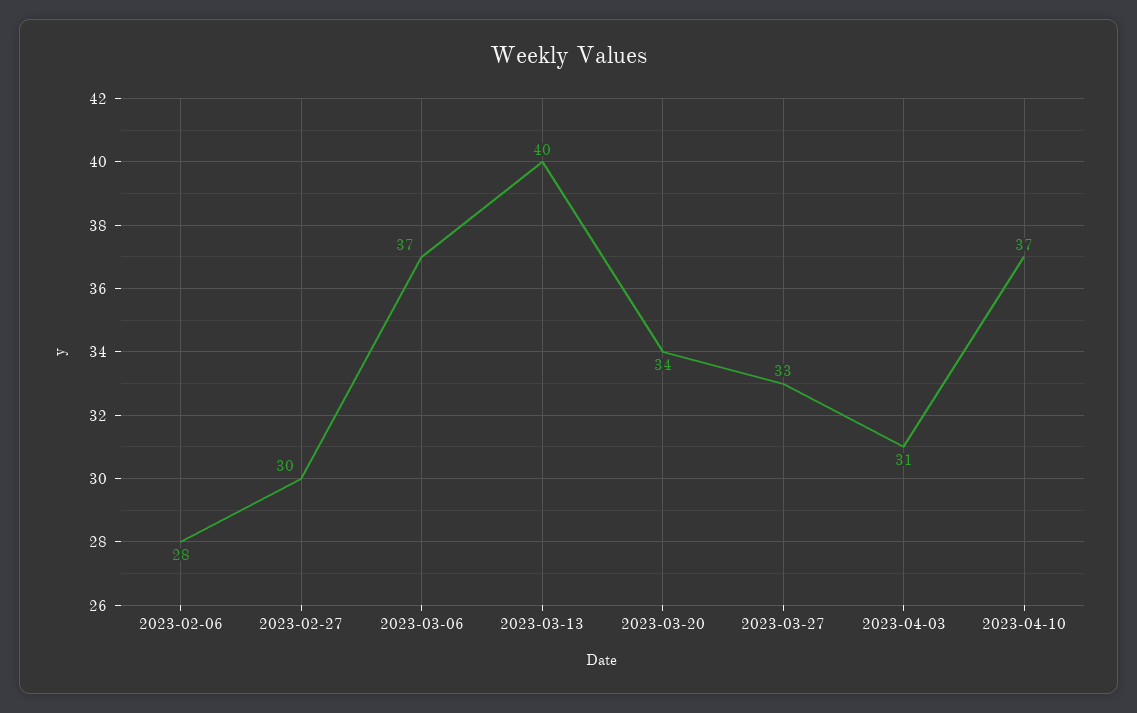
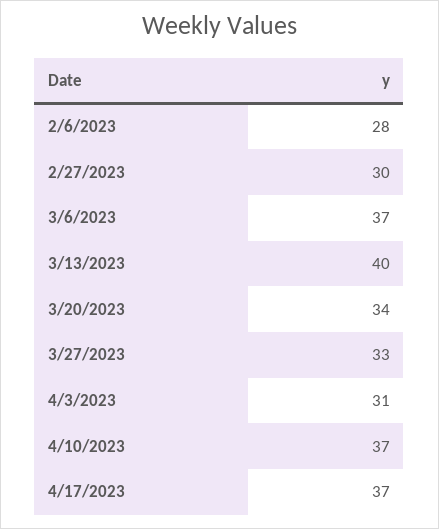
4/17/2023: none -> 37

